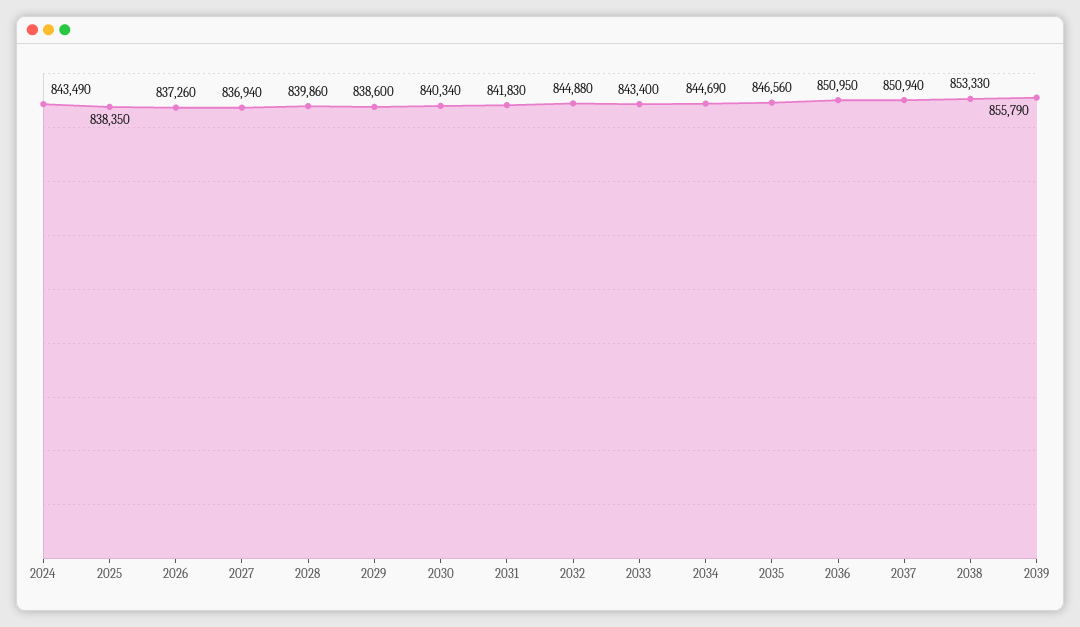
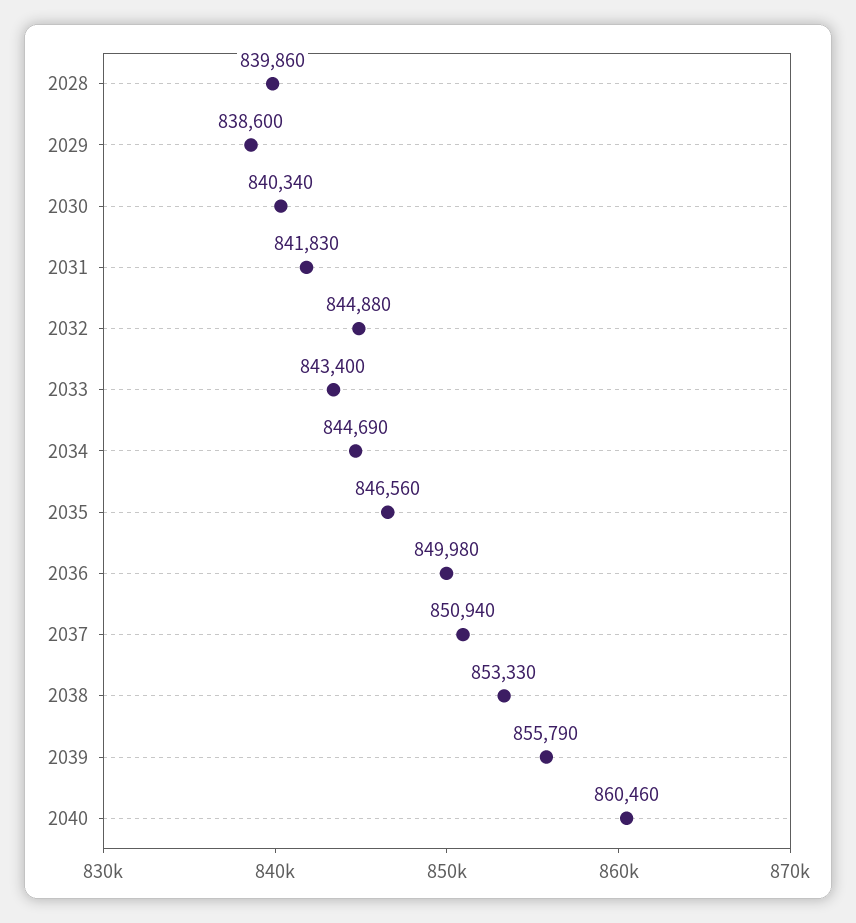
2024: 843490 -> none
2025: 838350 -> none
2026: 837260 -> none
2027: 836940 -> none
2036: 850950 -> 849980
2040: none -> 860460

